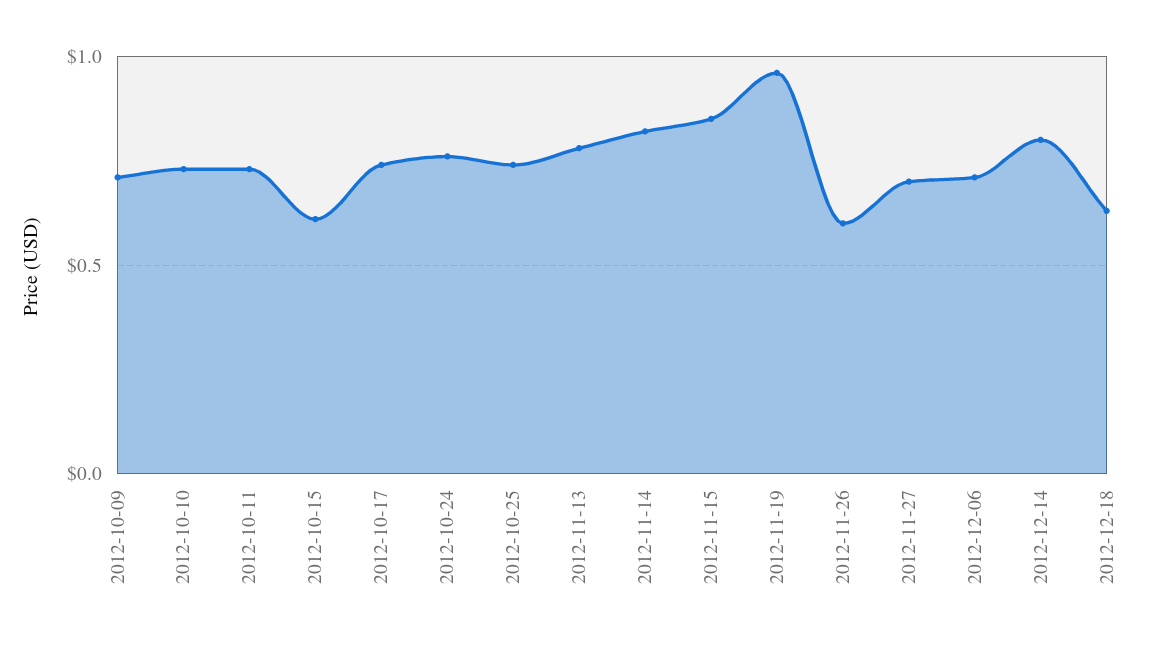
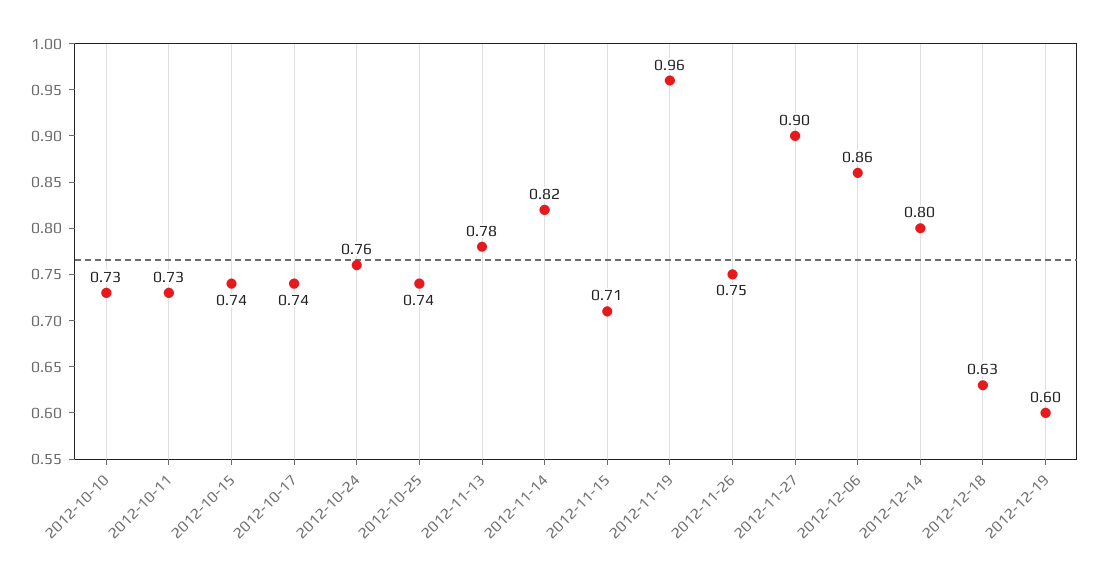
2012-10-09: 0.7 -> none
2012-10-15: 0.6 -> 0.74
2012-11-15: 0.85 -> 0.71
2012-11-26: 0.6 -> 0.75
2012-11-27: 0.7 -> 0.9
2012-12-06: 0.7 -> 0.86
2012-12-19: none -> 0.6

